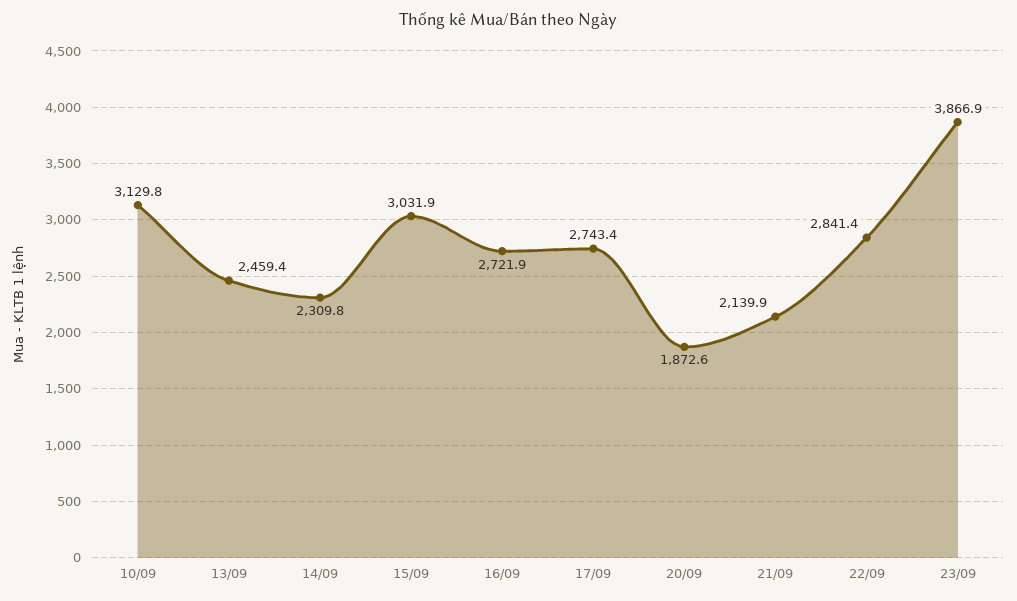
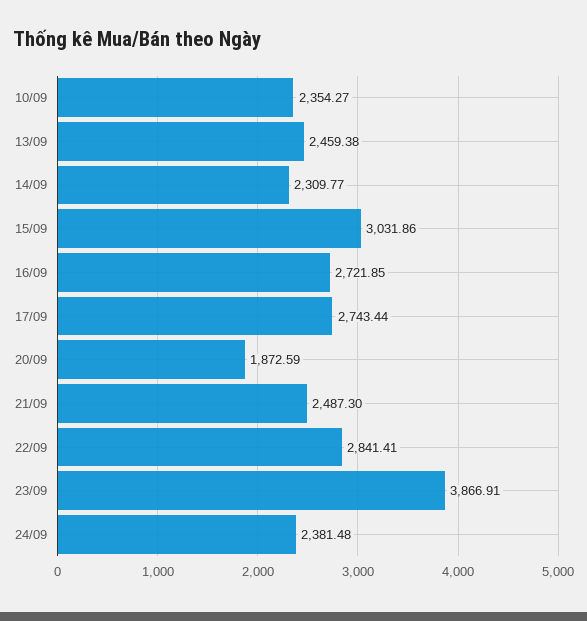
10/09: 3129.8 -> 2354.27
21/09: 2139.9 -> 2487.3
24/09: none -> 2381.48

